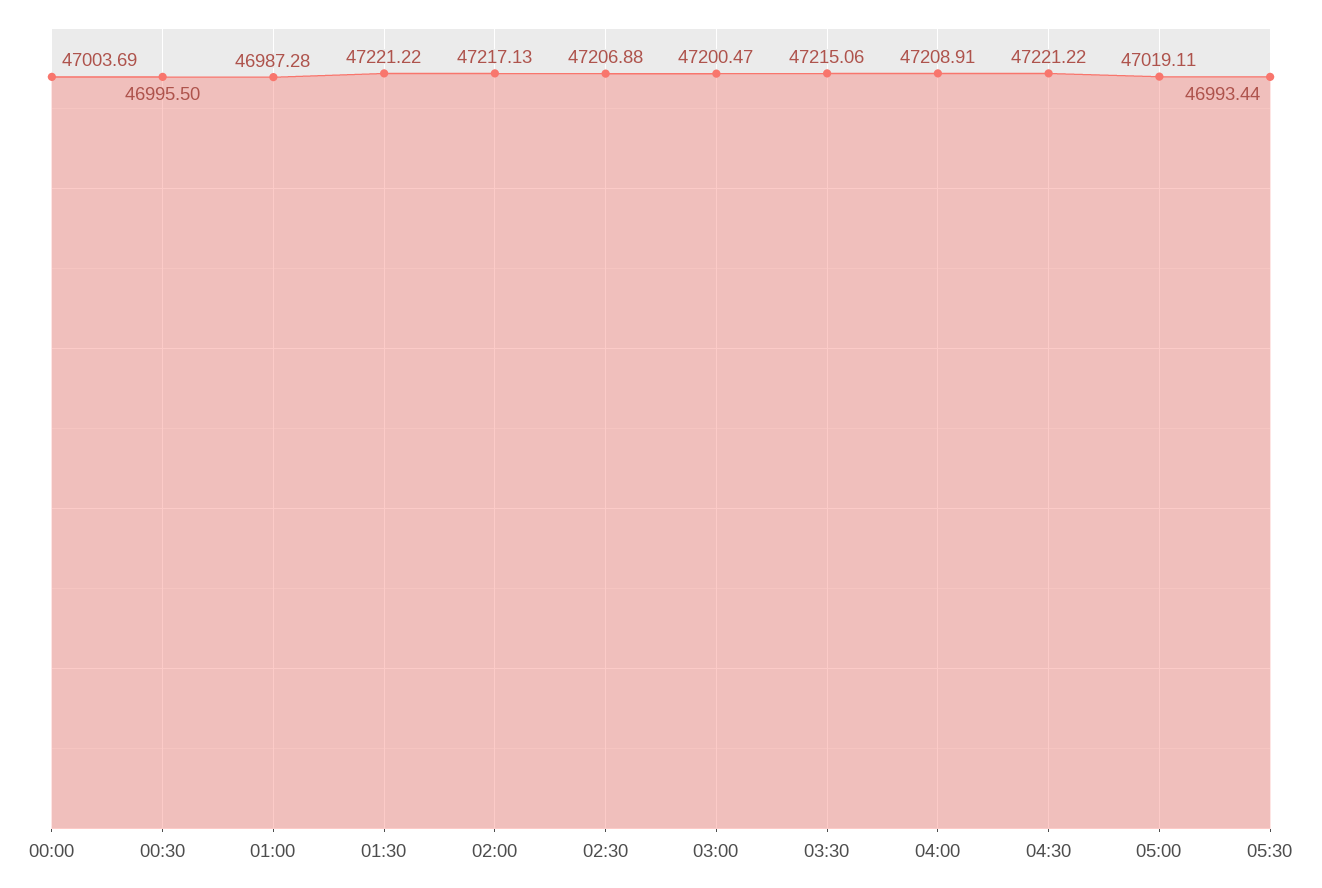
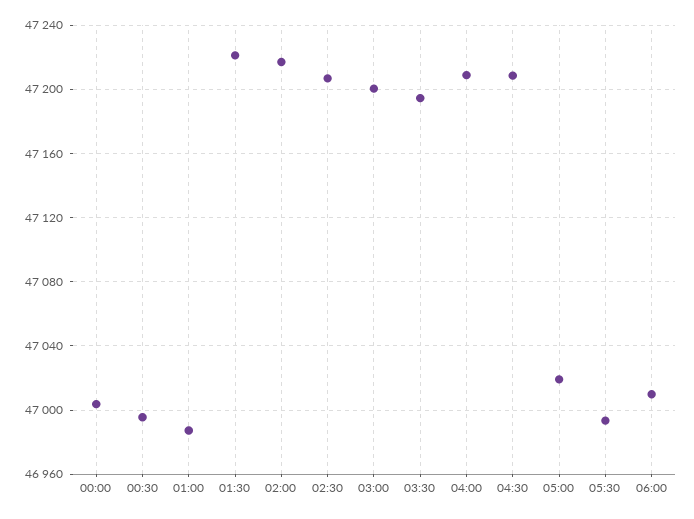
03:30: 47215.06 -> 47195
04:30: 47221.22 -> 47210
06:00: none -> 47010

